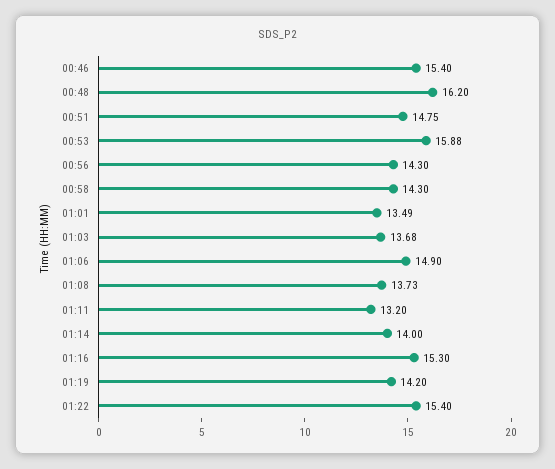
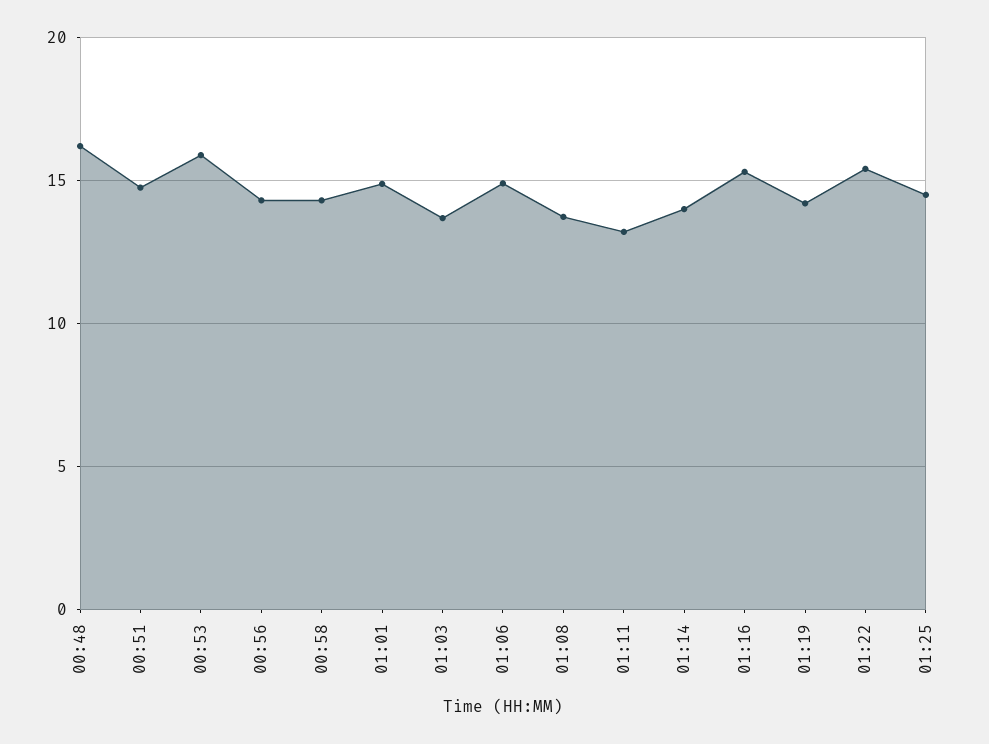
00:46: 15.4 -> none
01:01: 13.49 -> 15
01:25: none -> 14.5

